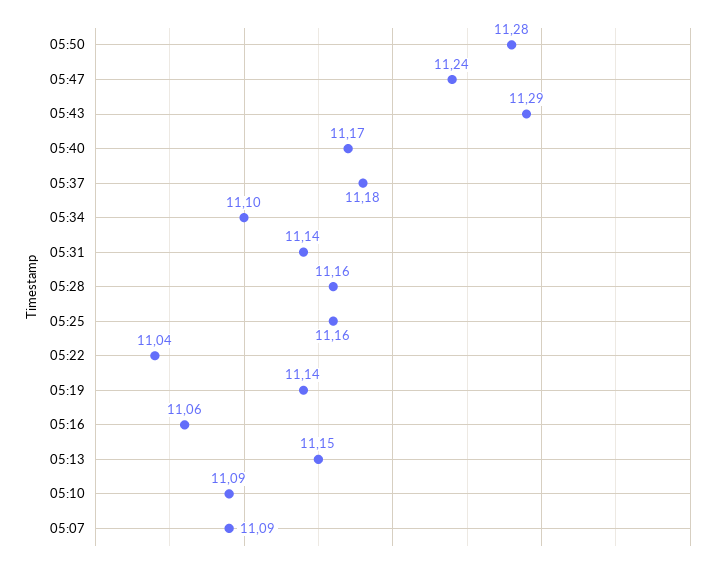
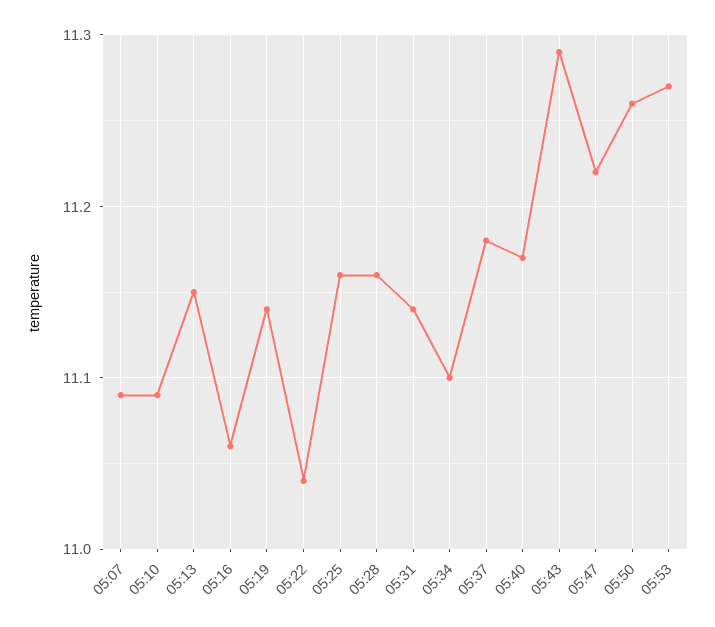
05:50: 11.28 -> 11.26
05:47: 11.24 -> 11.22
05:53: none -> 11.27

